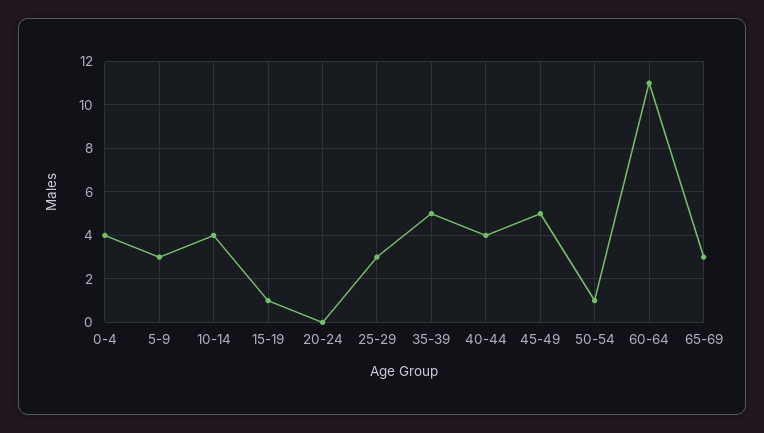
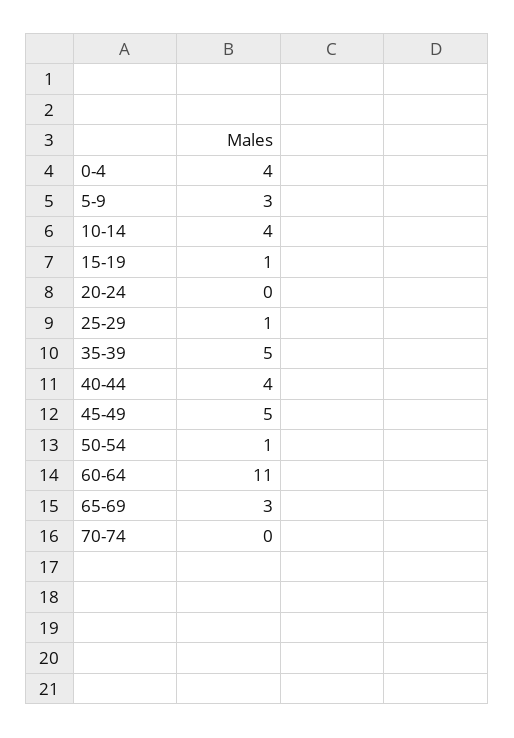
25-29: 3 -> 1
70-74: none -> 0

